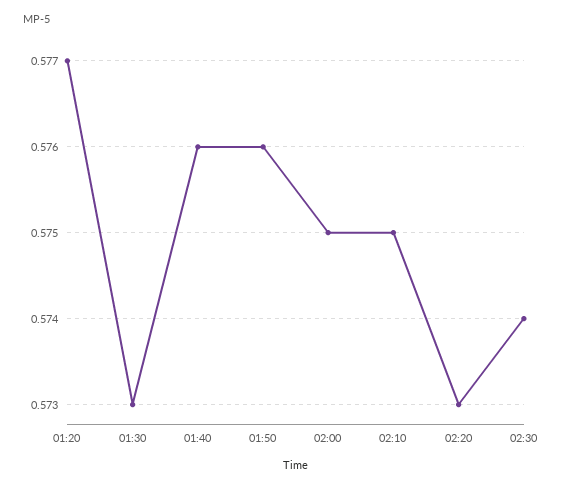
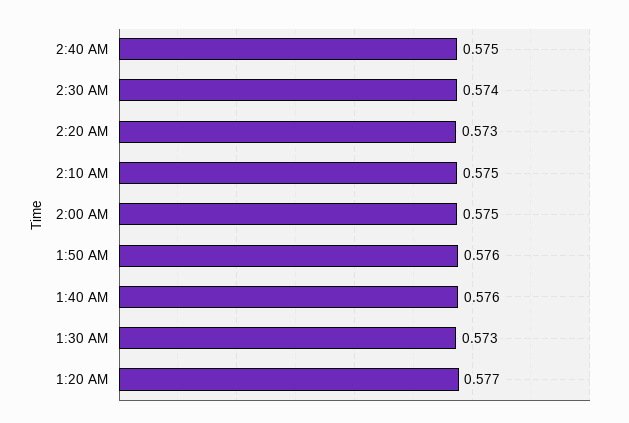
2:40 AM: none -> 0.575

